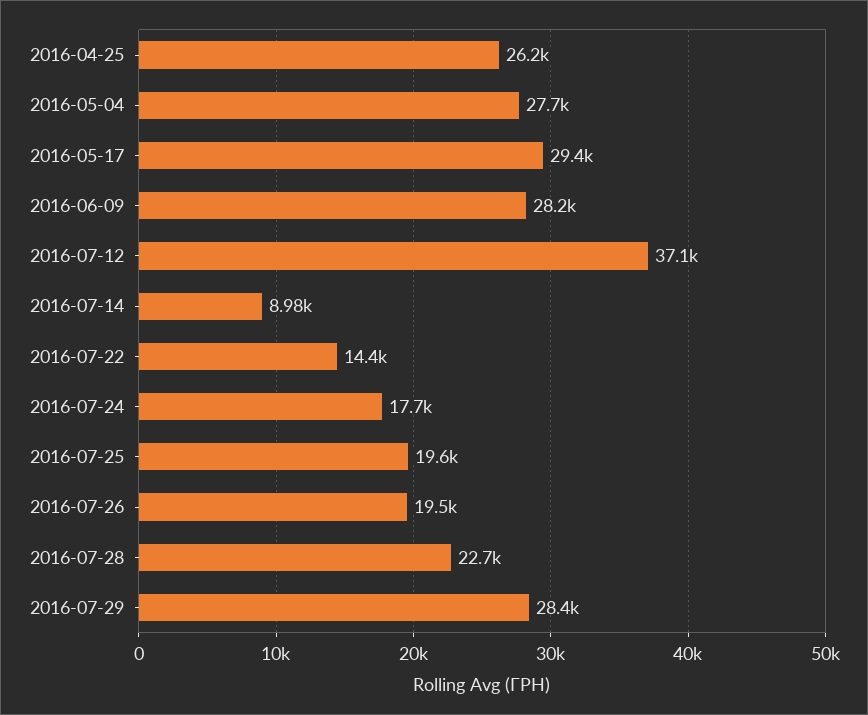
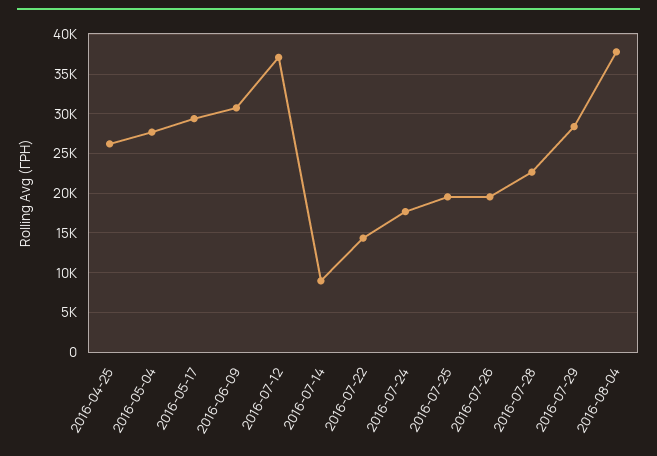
2016-06-09: 28200 -> 31000
2016-08-04: none -> 38000

